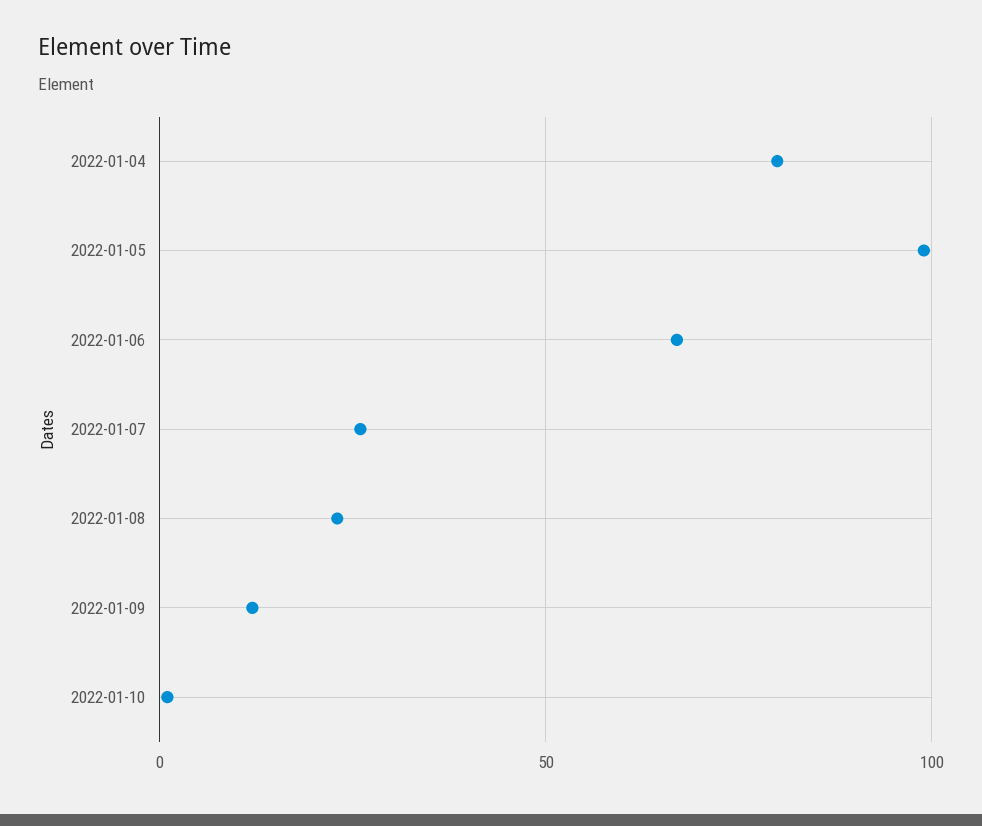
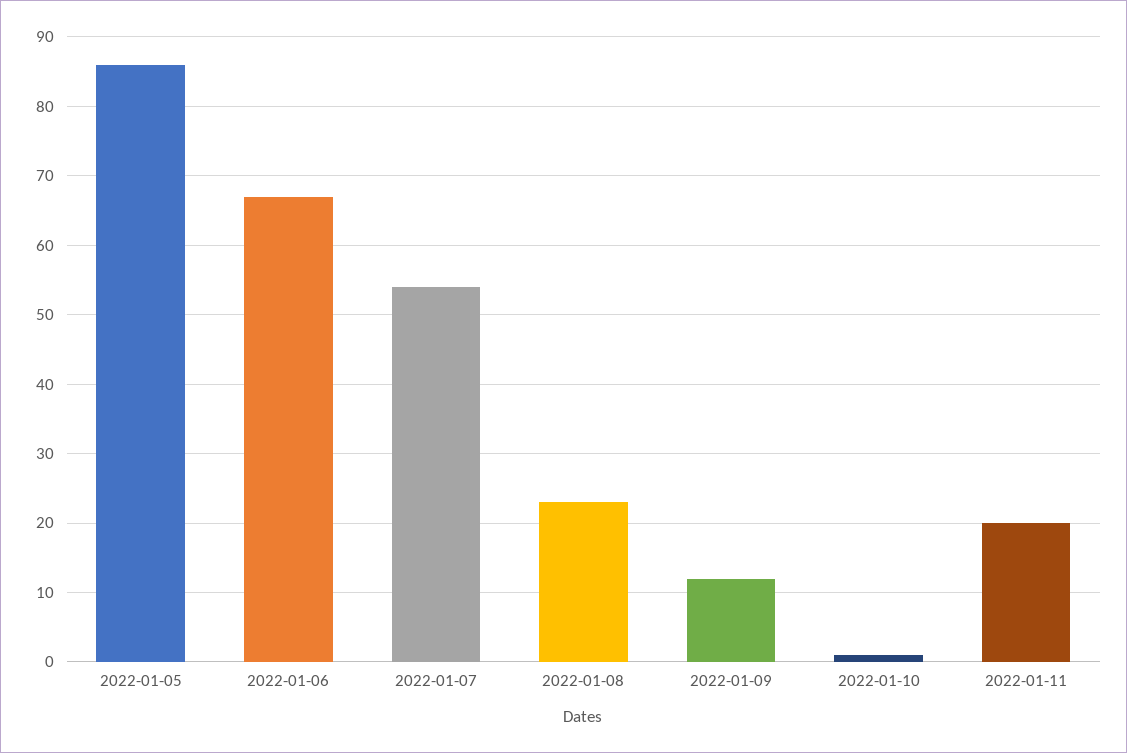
2022-01-04: 80 -> none
2022-01-05: 100 -> 86
2022-01-07: 25 -> 54
2022-01-11: none -> 20

